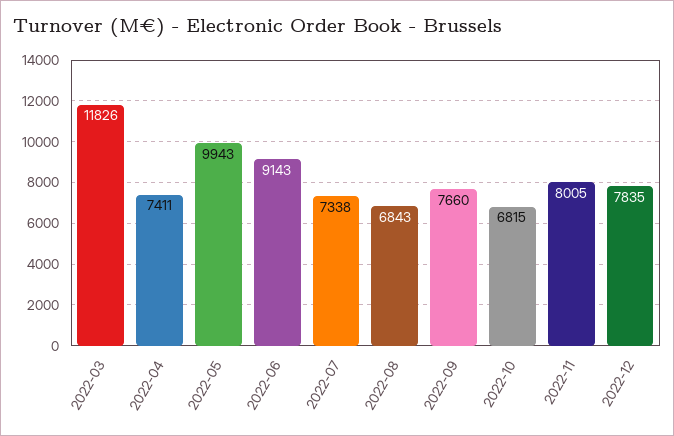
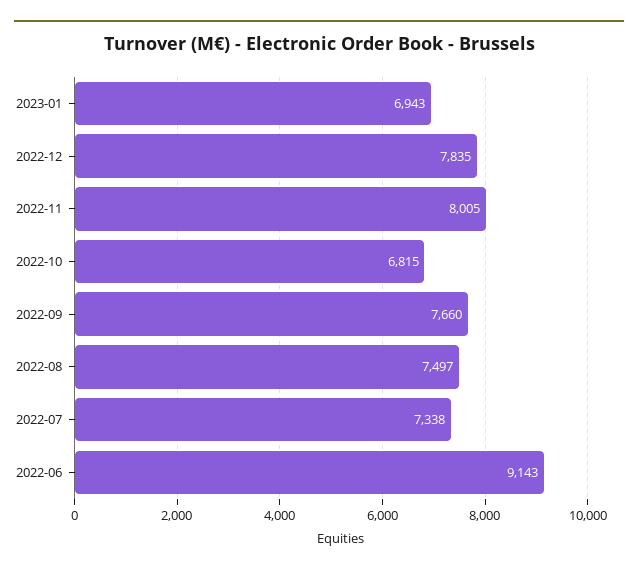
2022-03: 11826 -> none
2022-04: 7411 -> none
2022-05: 9943 -> none
2022-08: 6843 -> 7497
2023-01: none -> 6943

